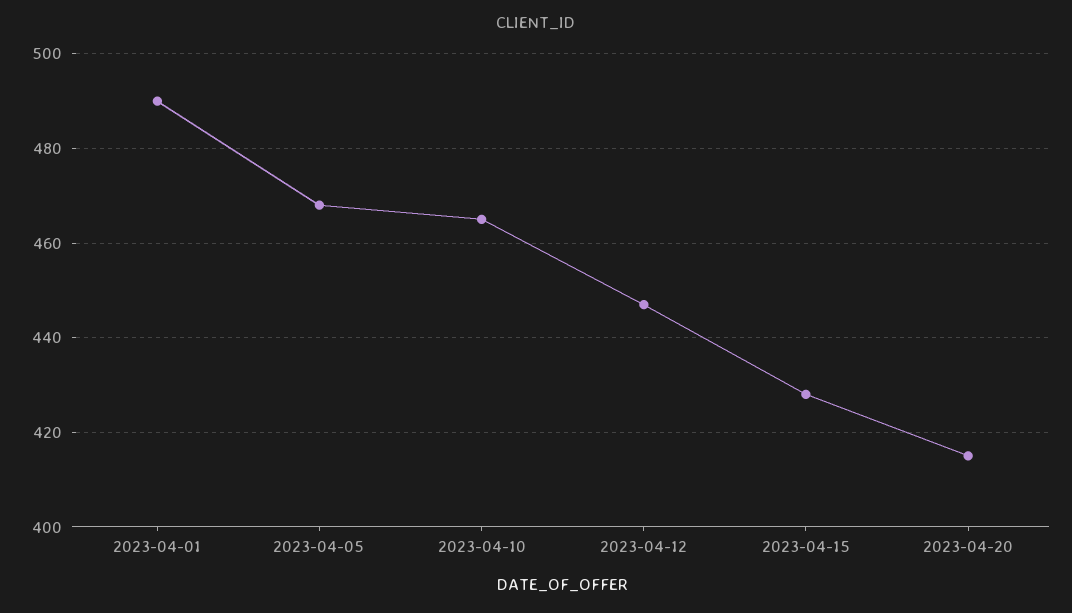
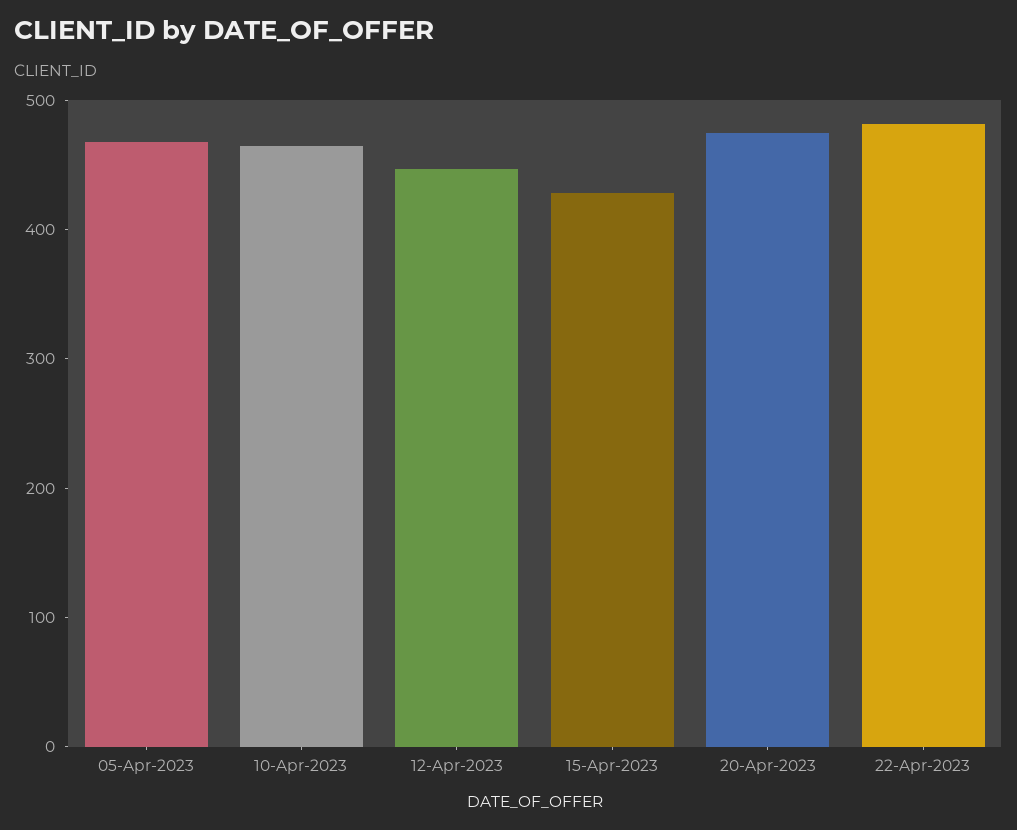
2023-04-01: 490 -> none
2023-04-20: 415 -> 480
22-Apr-2023: none -> 480

